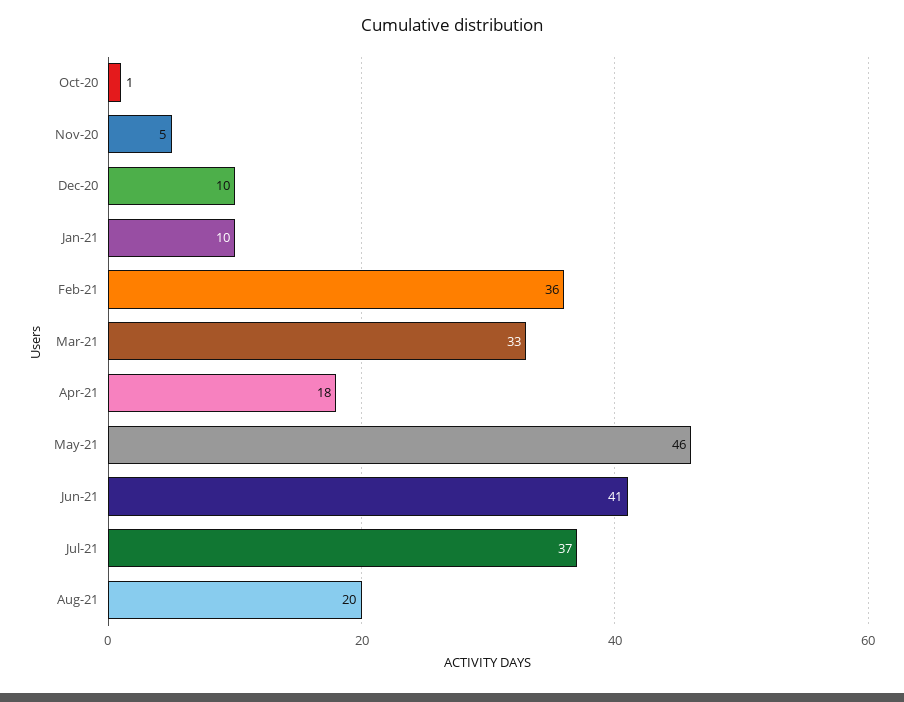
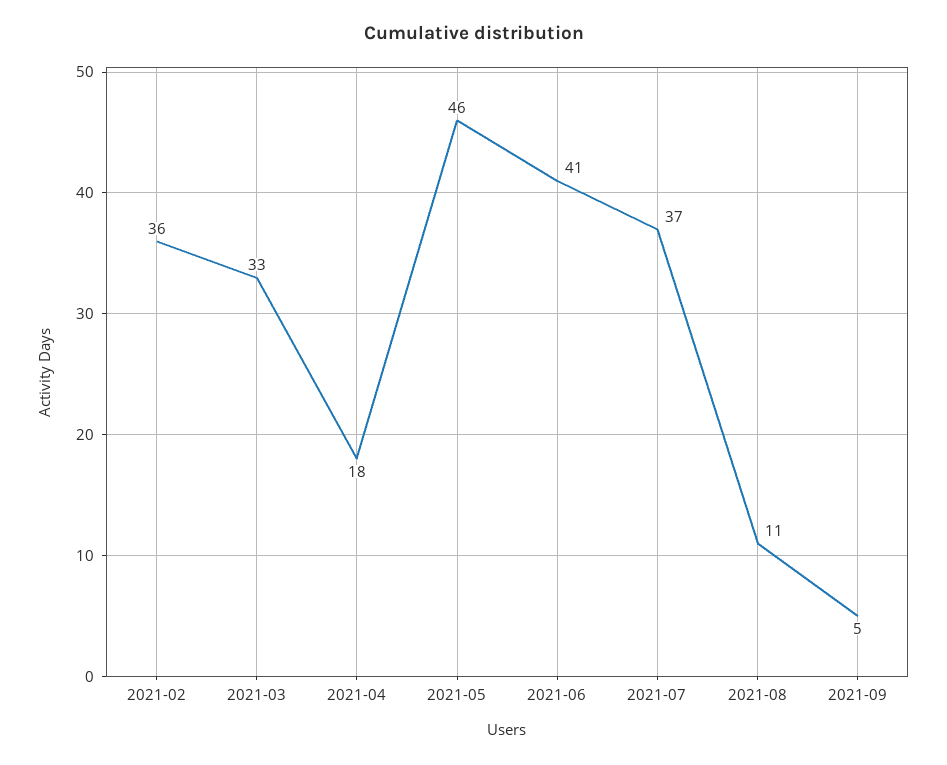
Oct-20: 1 -> none
Nov-20: 5 -> none
Dec-20: 10 -> none
Jan-21: 10 -> none
Aug-21: 20 -> 11
2021-09: none -> 5

